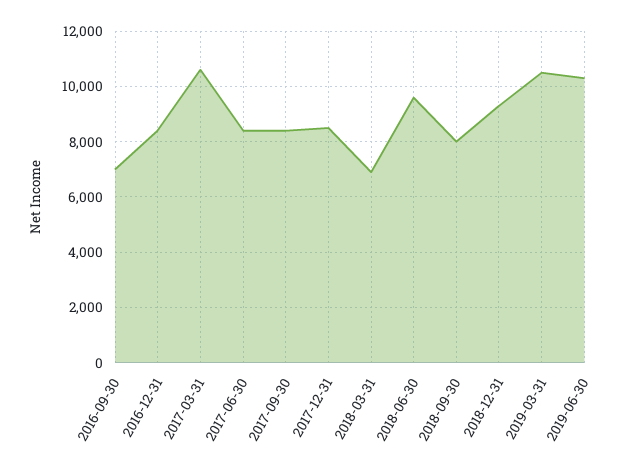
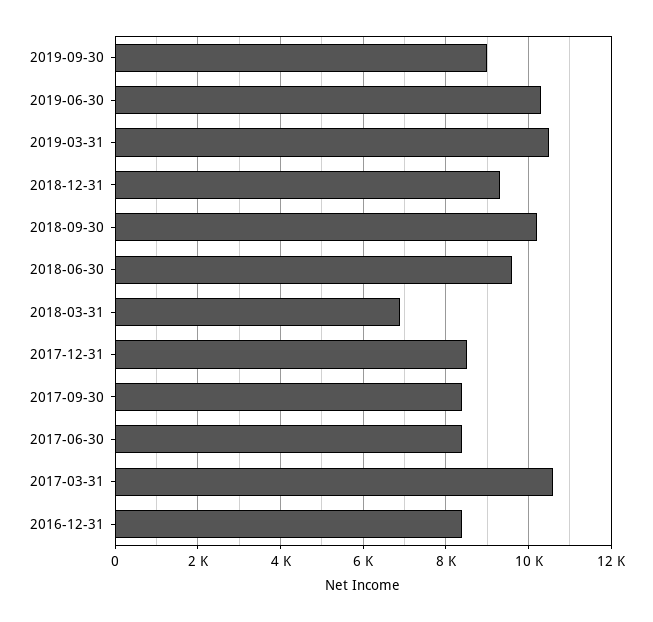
2016-09-30: 7000 -> none
2018-09-30: 8000 -> 10200
2019-09-30: none -> 9000

